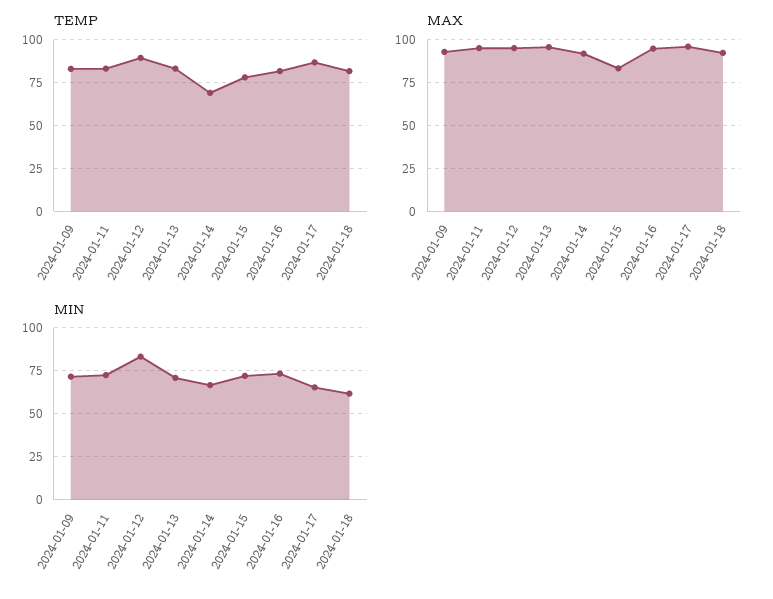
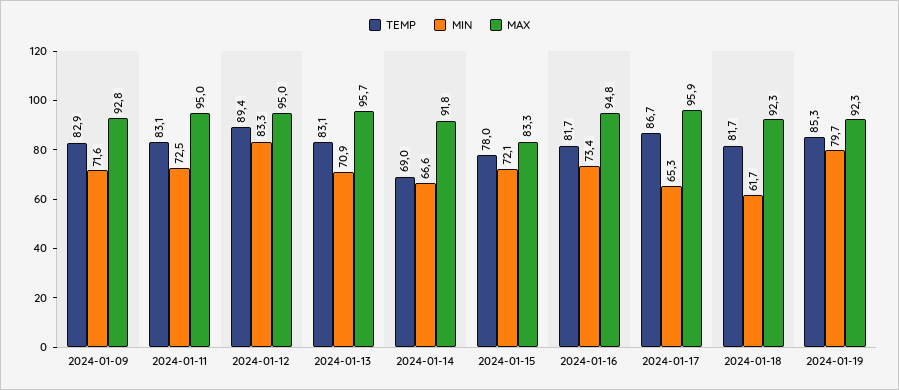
TEMP, 2024-01-19: none -> 85.3
MIN, 2024-01-19: none -> 79.7
MAX, 2024-01-19: none -> 92.3

